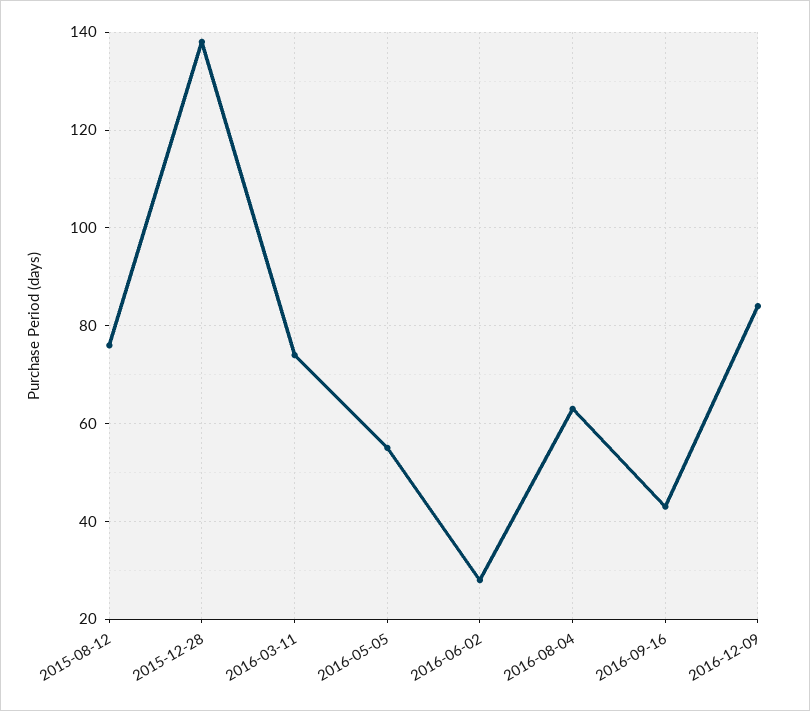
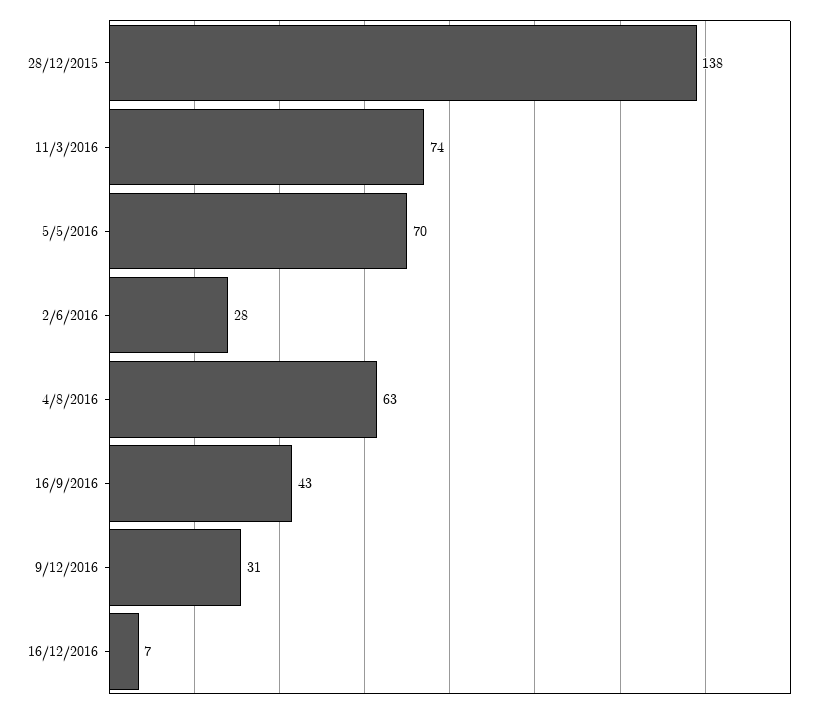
2015-08-12: 75 -> none
2016-05-05: 55 -> 70
2016-12-09: 85 -> 31
16/12/2016: none -> 7

